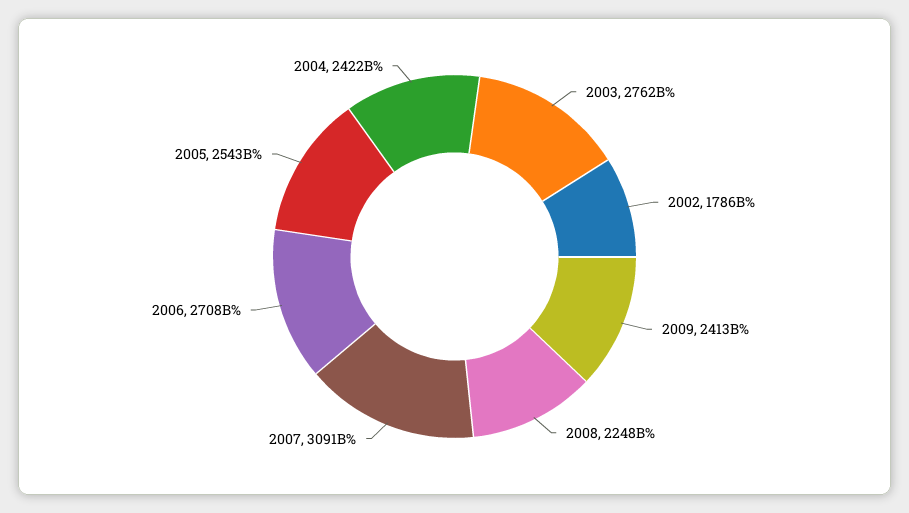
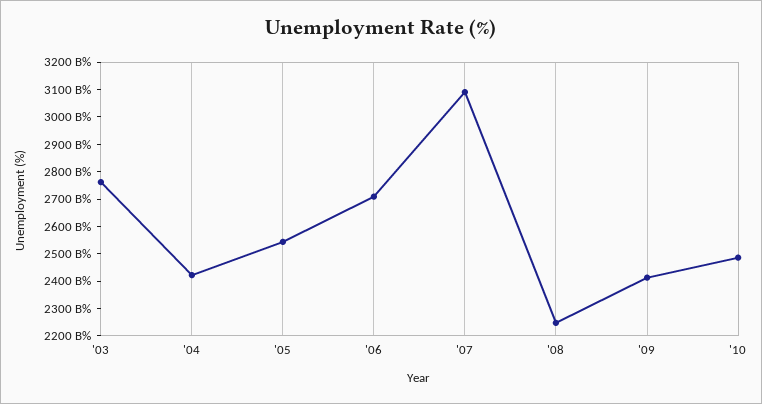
2002: 1786000000000 -> none
'10: none -> 2500000000000

